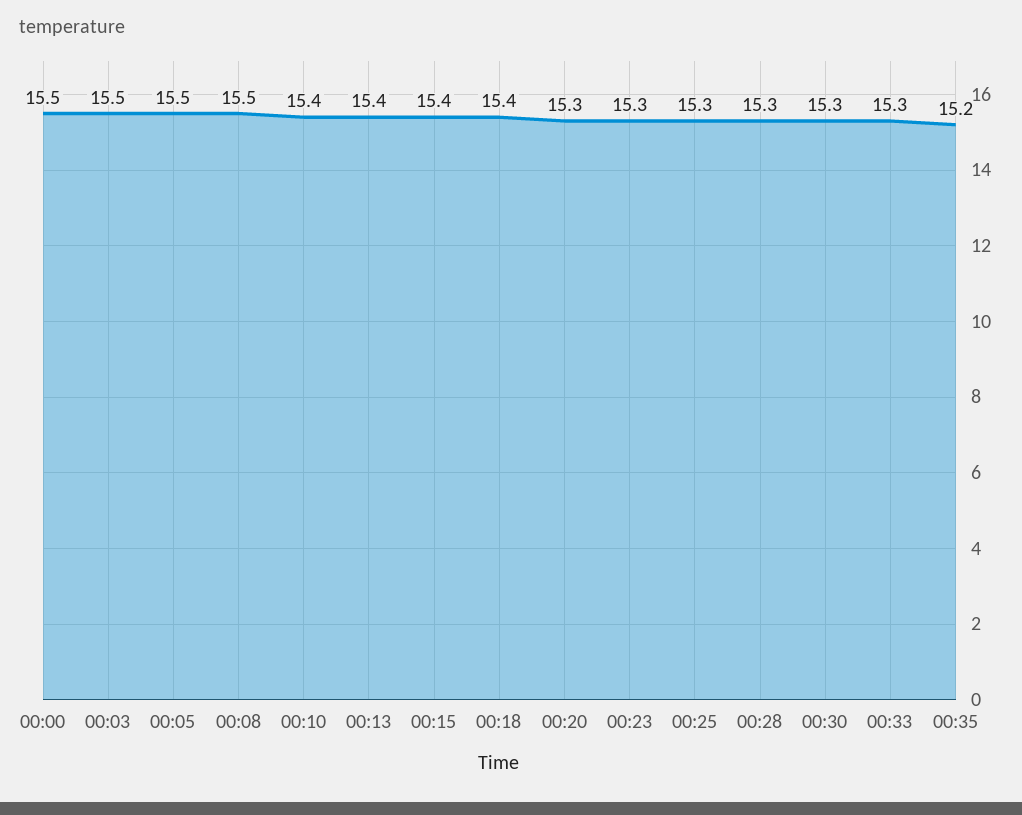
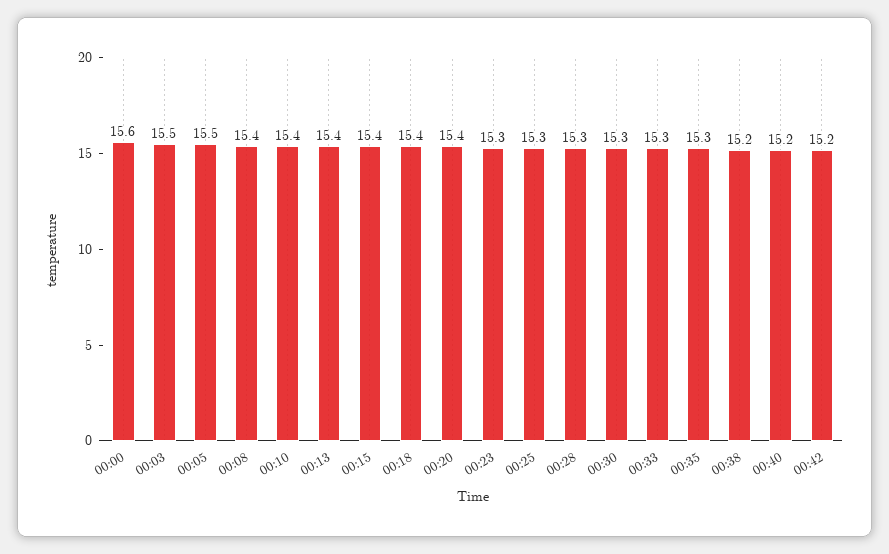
00:00: 15.5 -> 15.6
00:08: 15.5 -> 15.4
00:20: 15.3 -> 15.4
00:35: 15.2 -> 15.3
00:38: none -> 15.2
00:40: none -> 15.2
00:42: none -> 15.2

